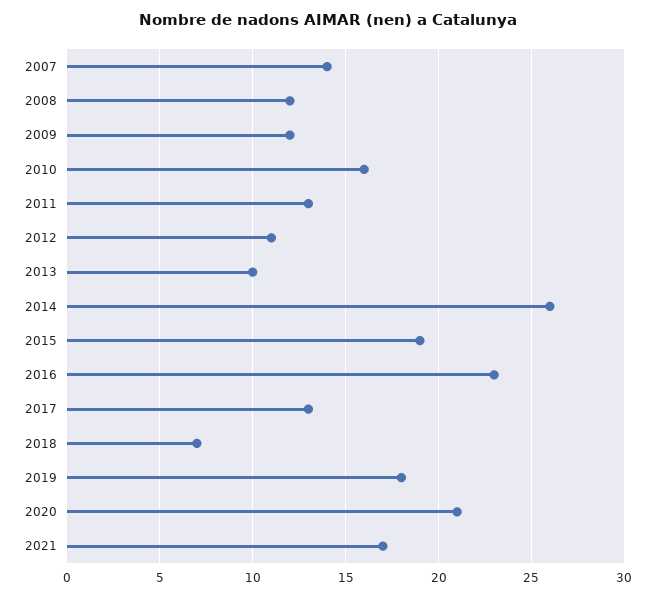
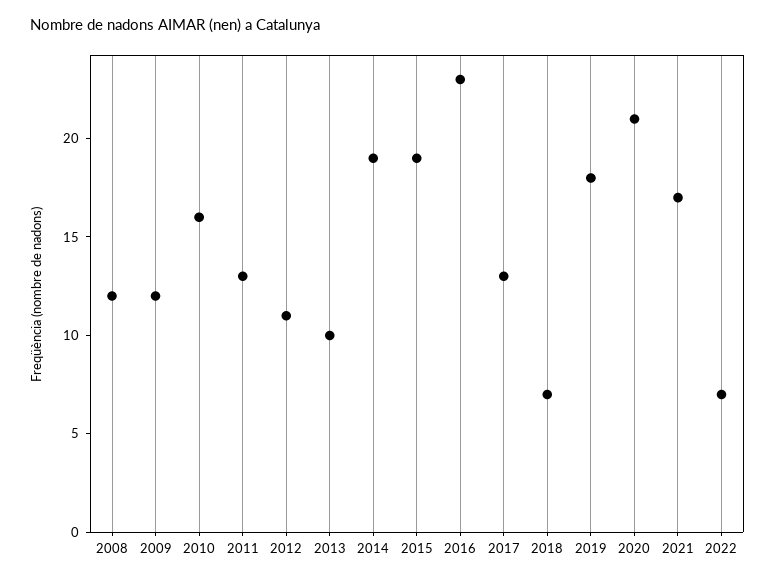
2007: 14 -> none
2014: 26 -> 19
2022: none -> 7

